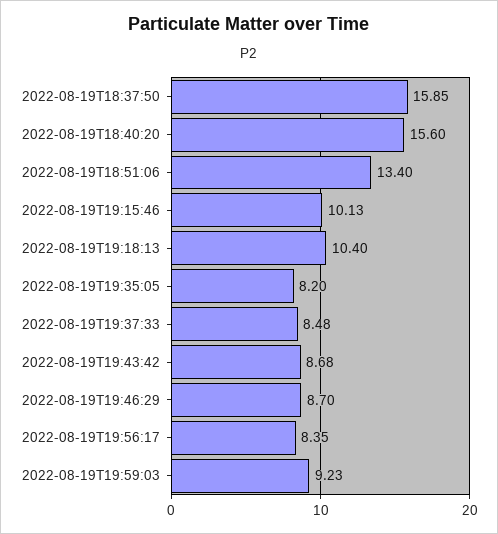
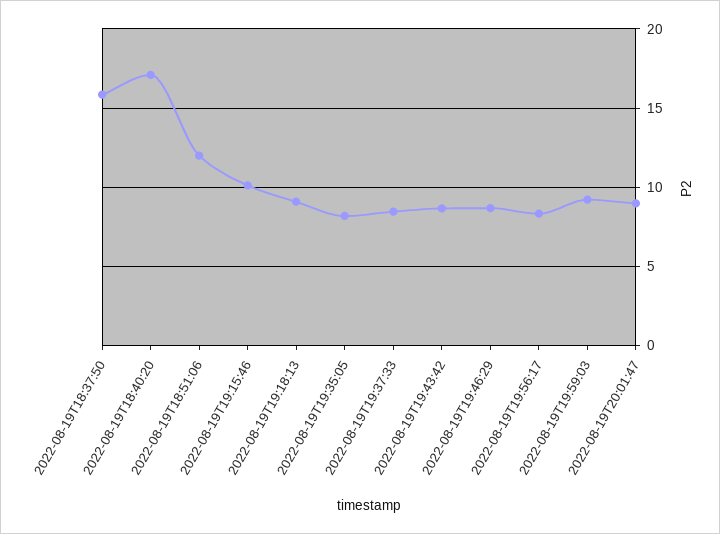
2022-08-19T18:40:20: 15.6 -> 17
2022-08-19T18:51:06: 13.4 -> 12
2022-08-19T19:18:13: 10.4 -> 9
2022-08-19T20:01:47: none -> 9

